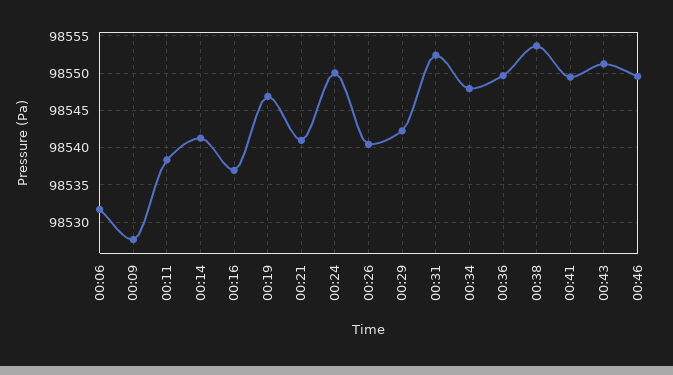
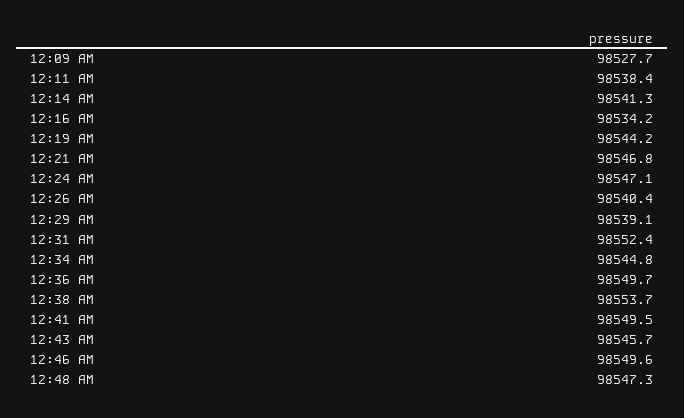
00:06: 98532 -> none
00:16: 98537 -> 98534.2
00:19: 98547 -> 98544.2
00:21: 98541 -> 98546.8
00:24: 98550 -> 98547.1
00:29: 98542 -> 98539.1
00:34: 98548 -> 98544.8
00:43: 98551 -> 98545.7
12:48 AM: none -> 98547.3

